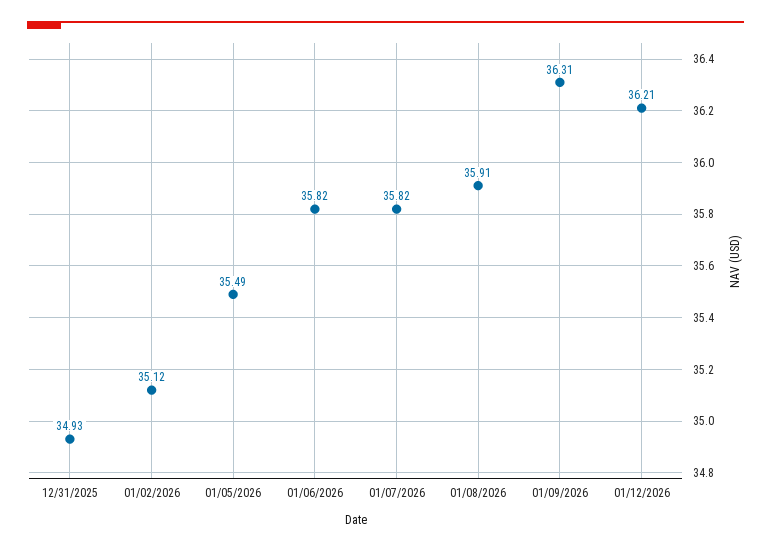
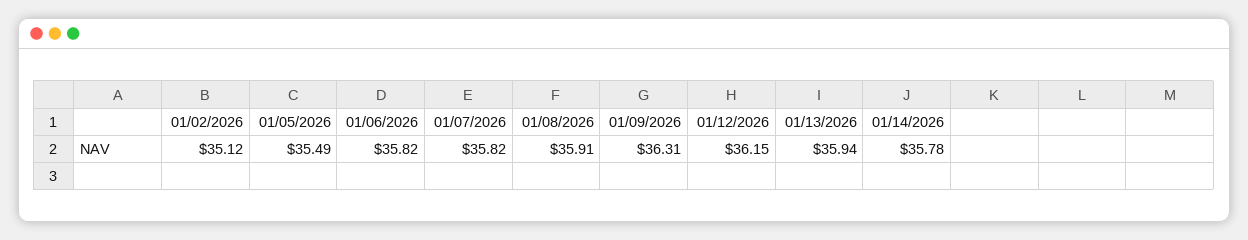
12/31/2025: 34.93 -> none
01/12/2026: 36.21 -> 36.15
01/13/2026: none -> 35.94
01/14/2026: none -> 35.78

